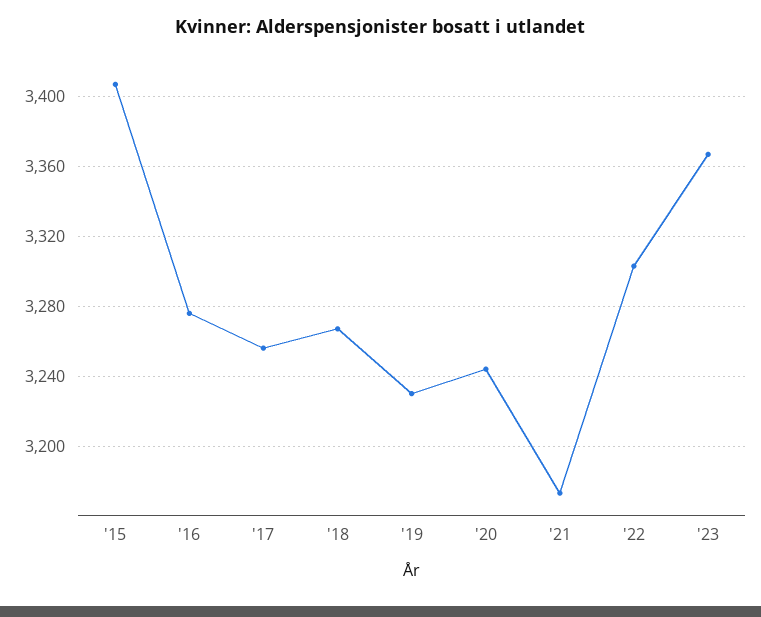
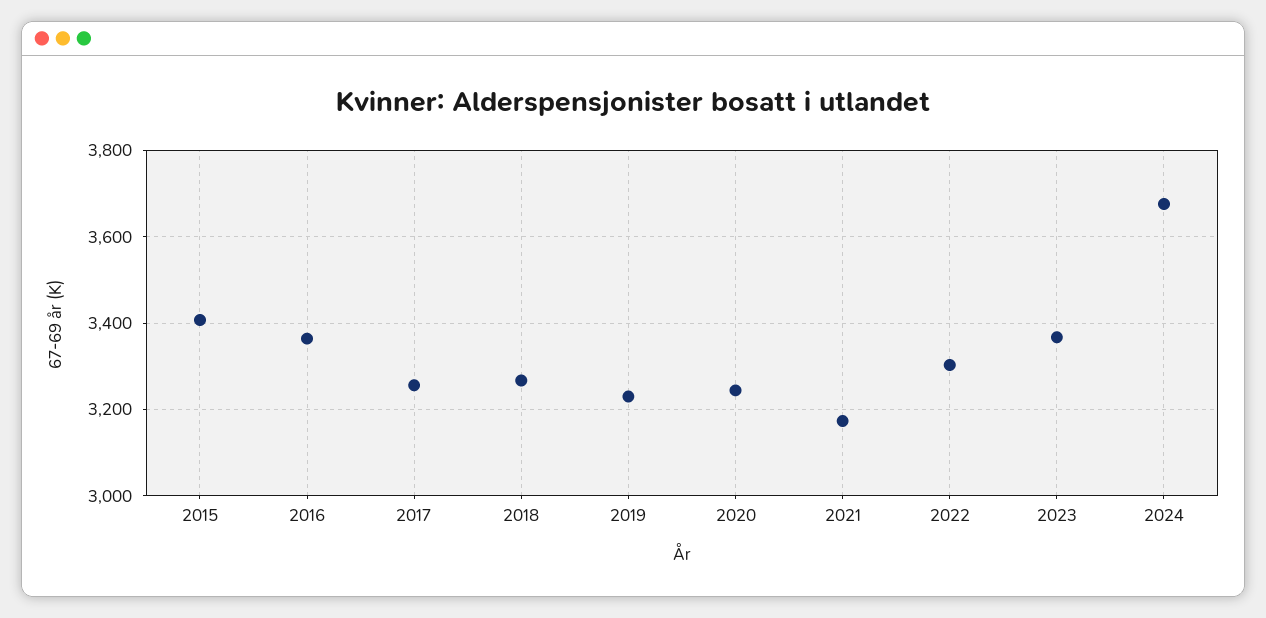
'16: 3275 -> 3360
2024: none -> 3680

